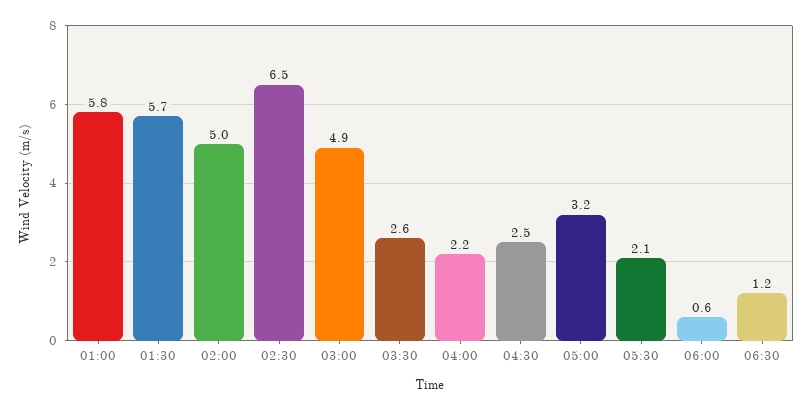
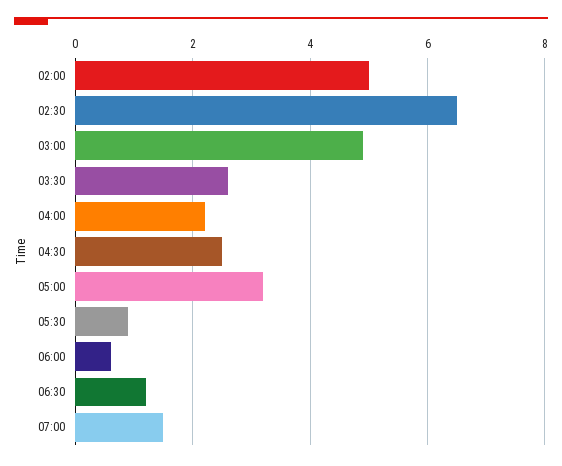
01:00: 5.8 -> none
01:30: 5.7 -> none
05:30: 2.1 -> 1
07:00: none -> 1.5

